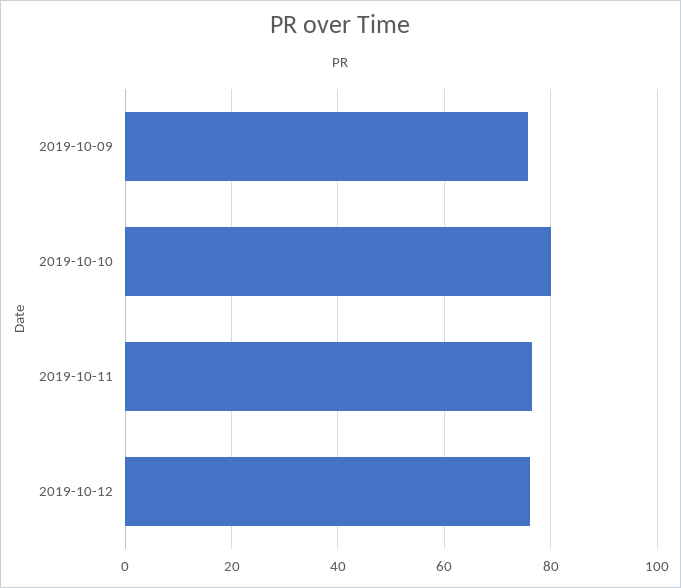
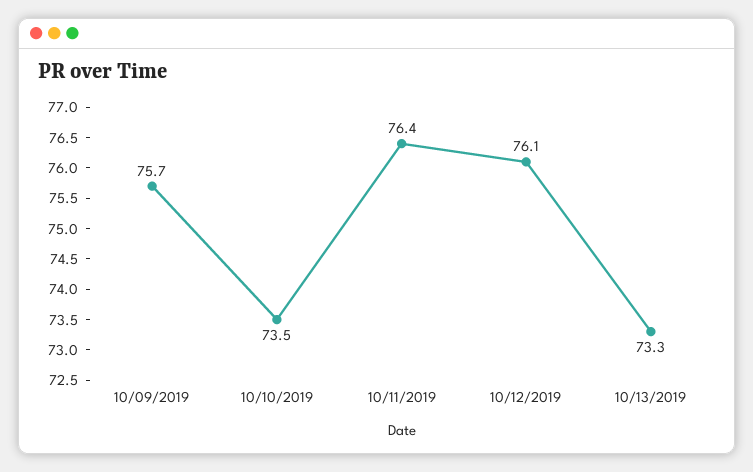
2019-10-10: 80 -> 73.5
10/13/2019: none -> 73.3

